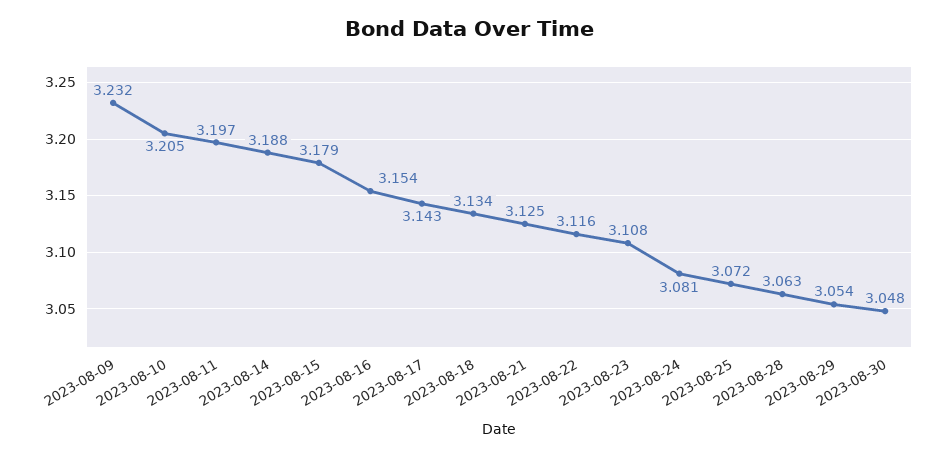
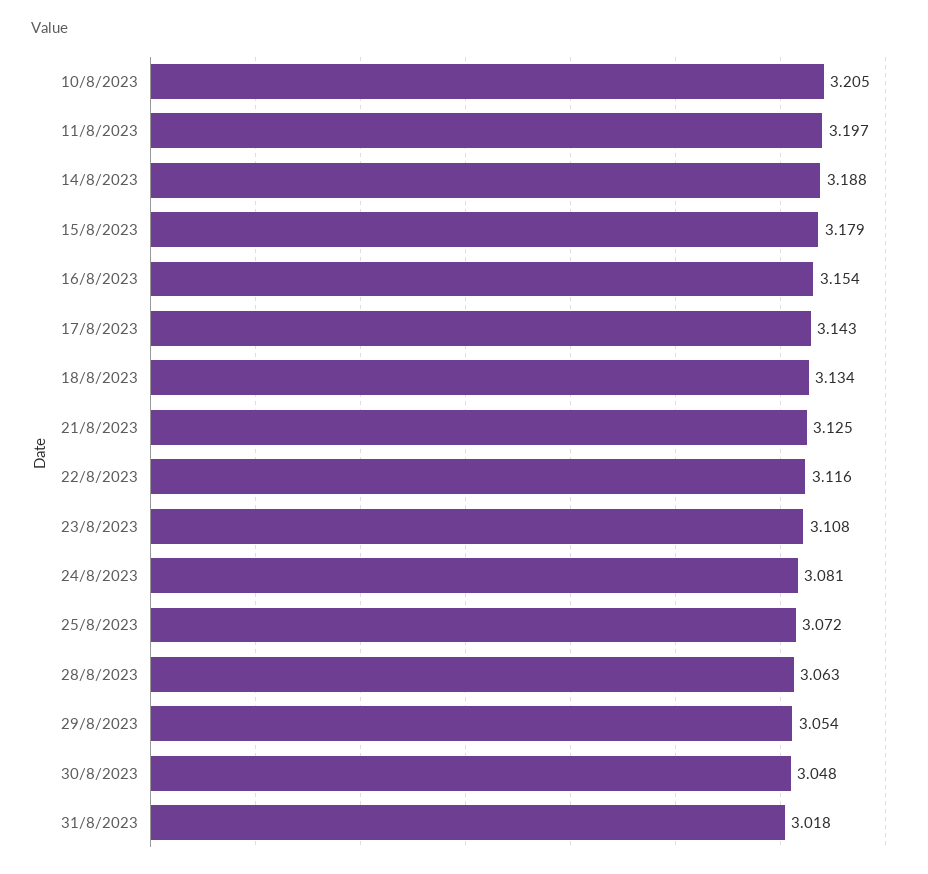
2023-08-09: 3.232 -> none
31/8/2023: none -> 3.018

